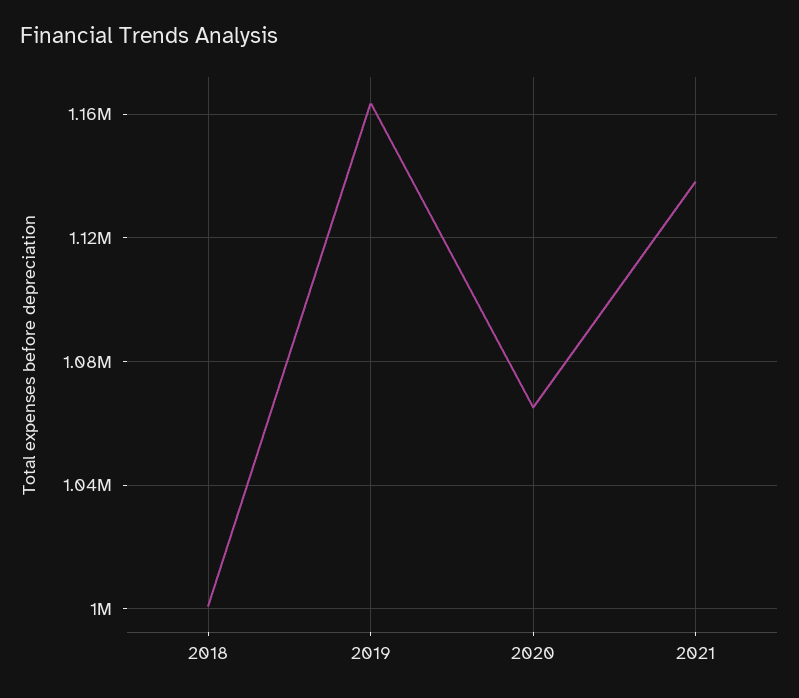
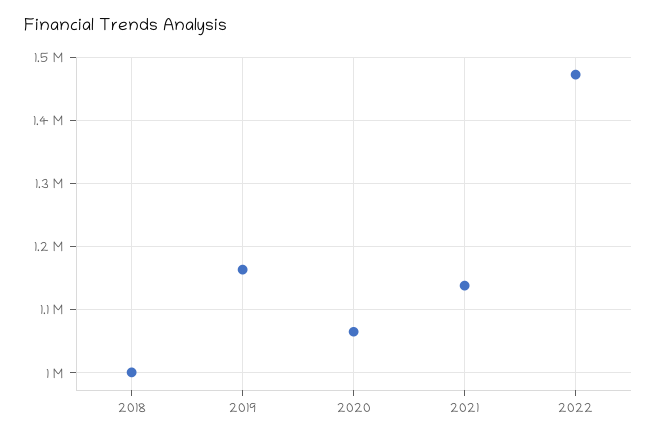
2022: none -> 1470000

